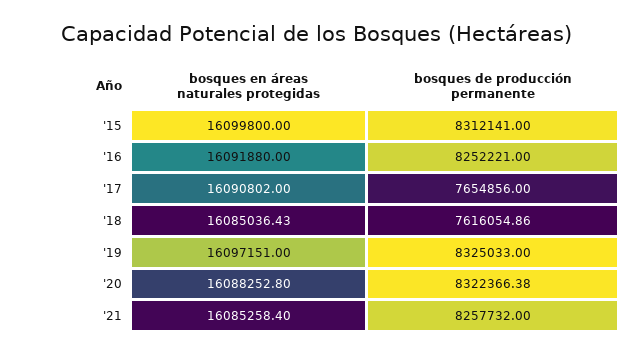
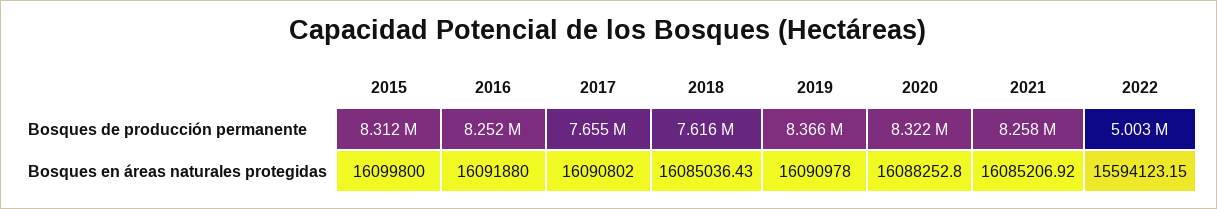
bosques en áreas naturales protegidas, '19: 16097151 -> 16090978
bosques de producción permanente, '19: 8325033 -> 8366000
bosques en áreas naturales protegidas, '21: 16085258.4 -> 16085206.92
bosques de producción permanente, 2022: none -> 5003000
bosques en áreas naturales protegidas, 2022: none -> 15594123.15

